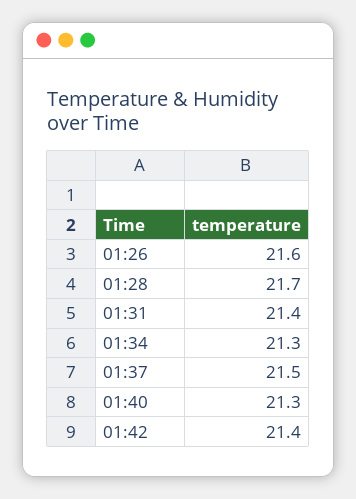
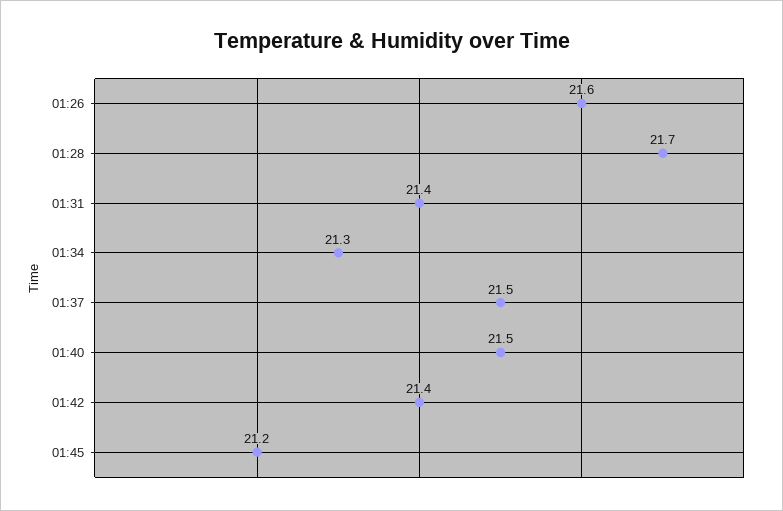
01:40: 21.3 -> 21.5
01:45: none -> 21.2

